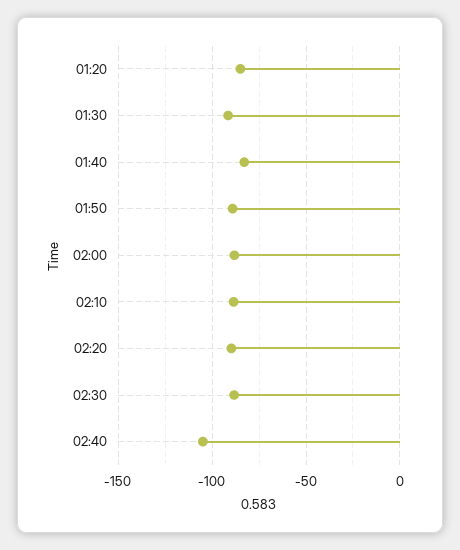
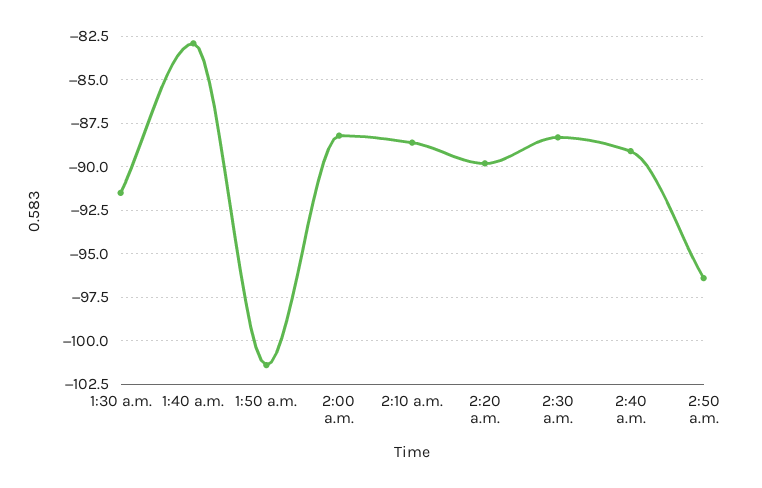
01:20: -85 -> none
01:50: -90 -> -101.5
02:40: -105 -> -89
2:50 a.m.: none -> -96.5

